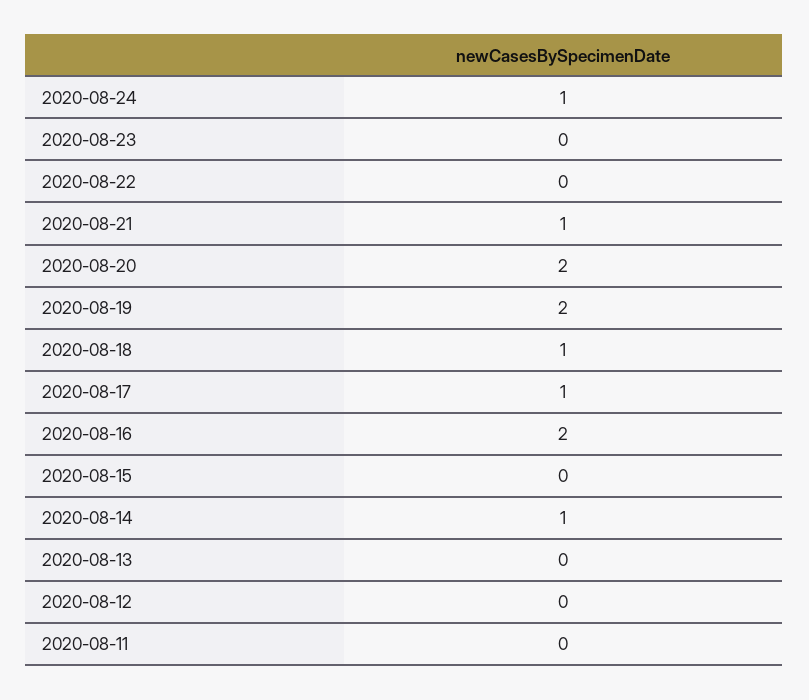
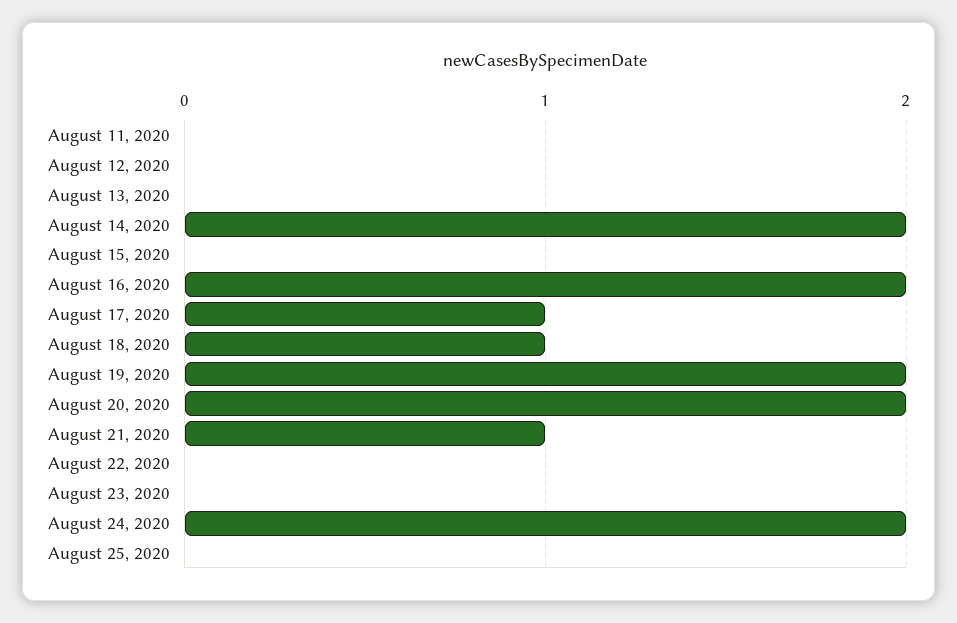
2020-08-24: 1 -> 2
2020-08-14: 1 -> 2
August 25, 2020: none -> 0

